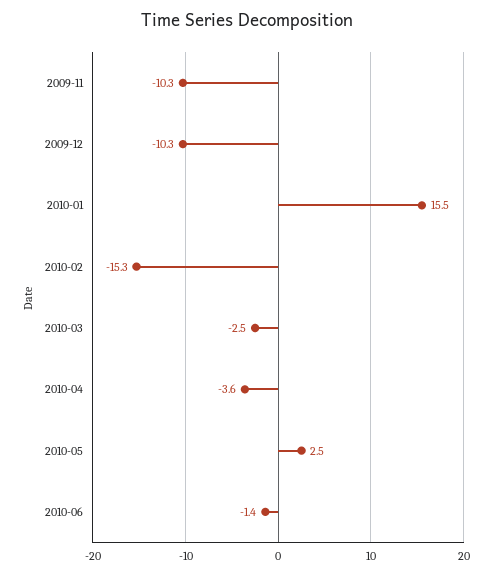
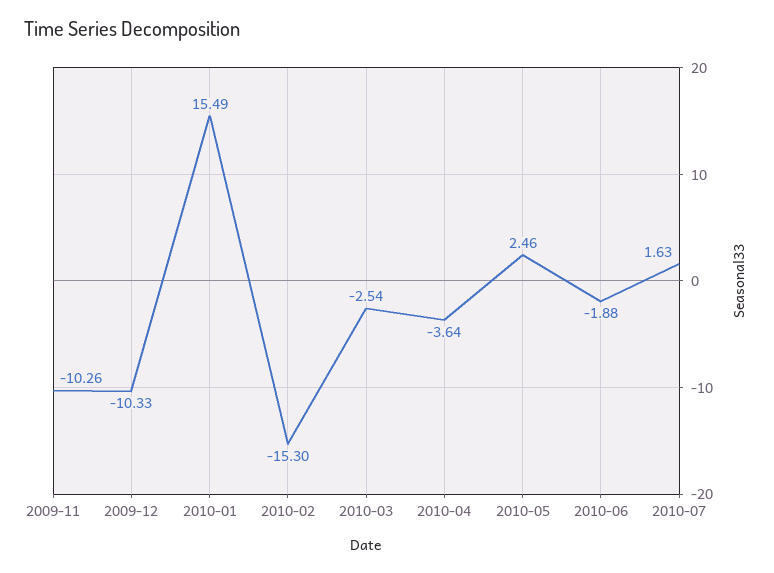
2010-06: -1.4 -> -1.88
2010-07: none -> 1.63

